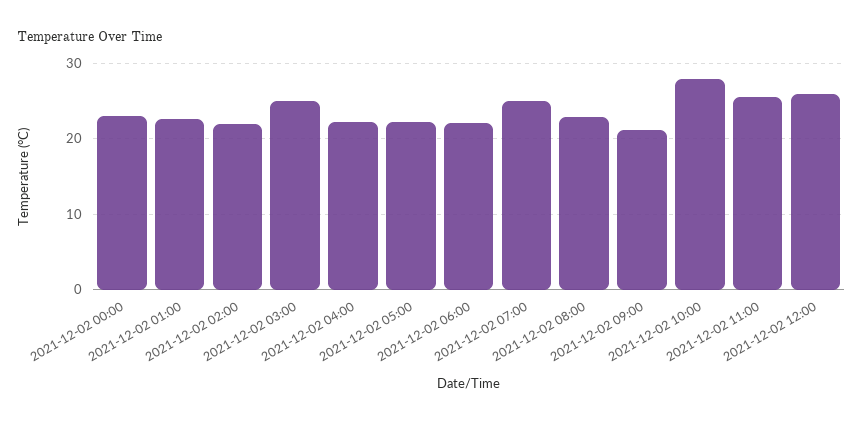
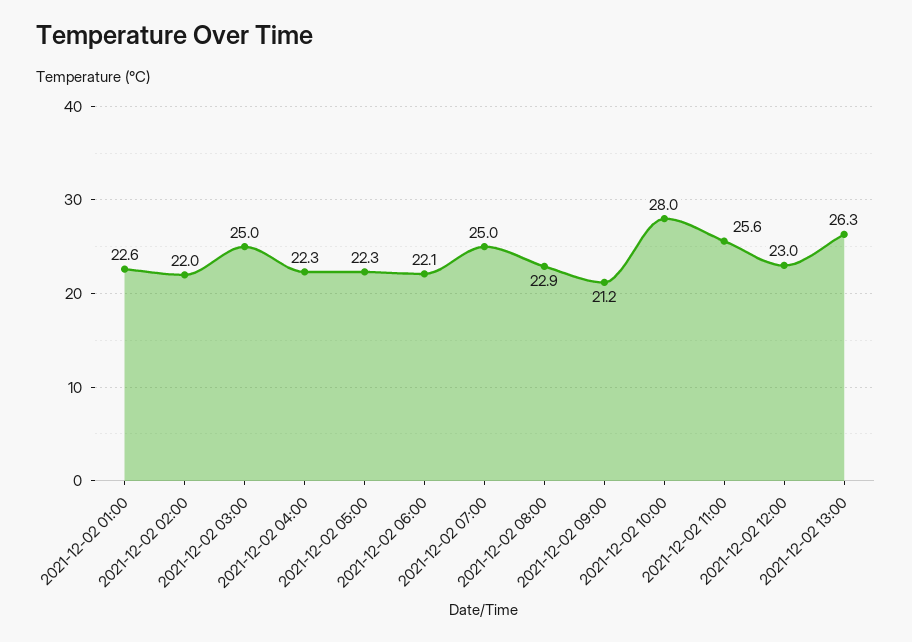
2021-12-02 00:00: 23 -> none
2021-12-02 12:00: 26 -> 23
2021-12-02 13:00: none -> 26.3

